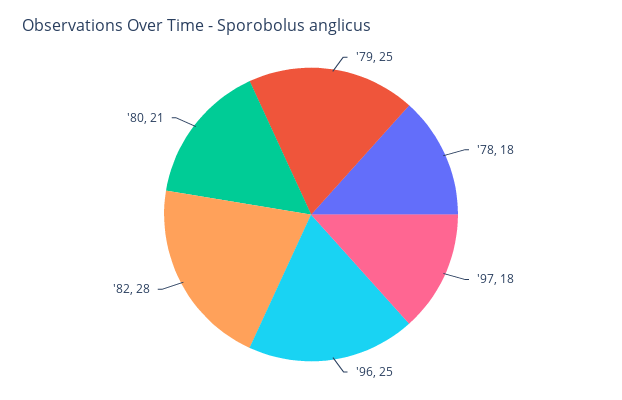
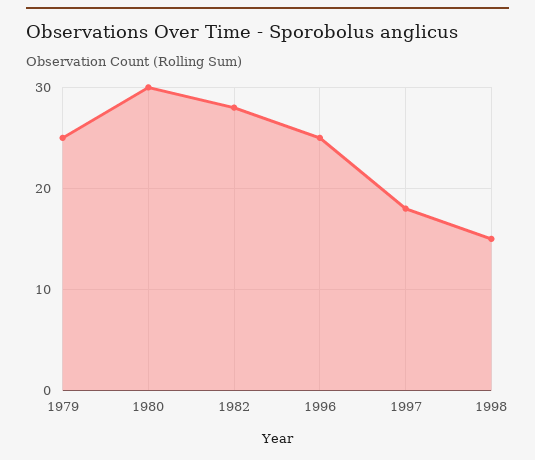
'78: 18 -> none
'80: 21 -> 30
1998: none -> 15

